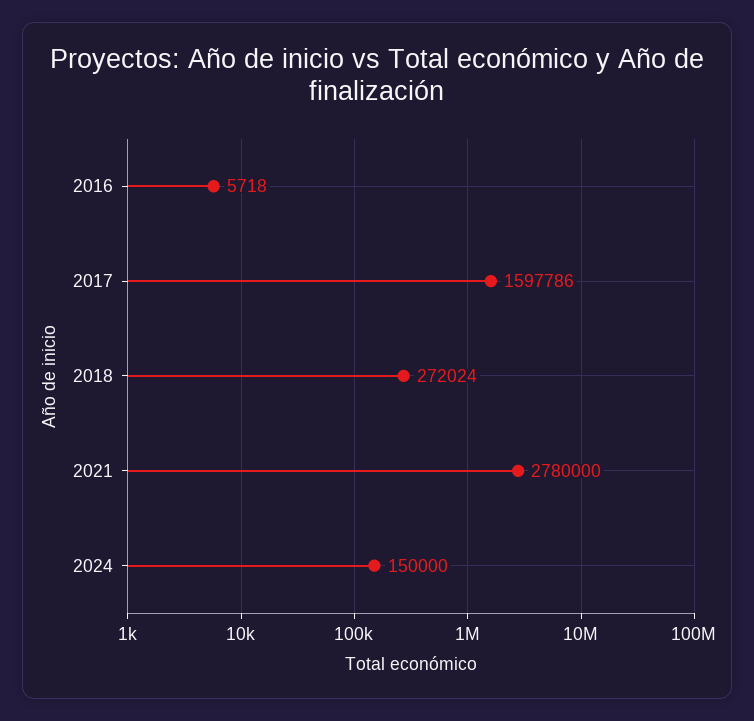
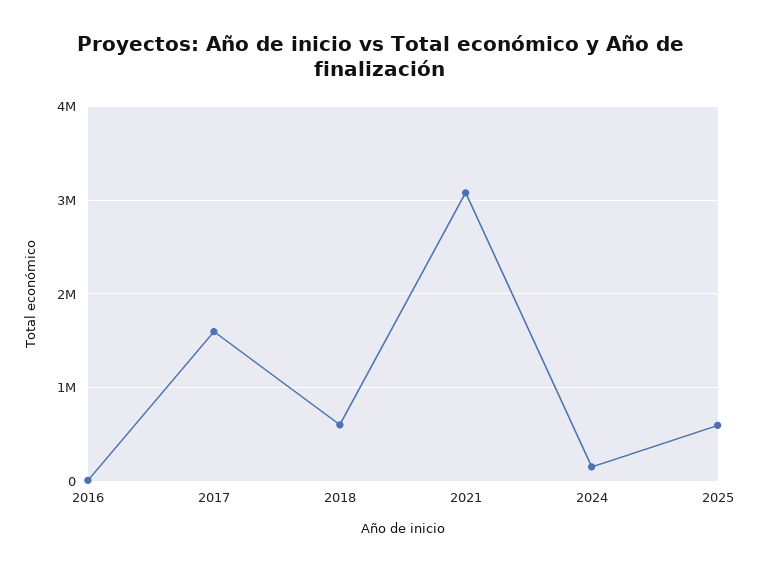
2018: 272024 -> 600000
2021: 2780000 -> 3100000
2025: none -> 600000

